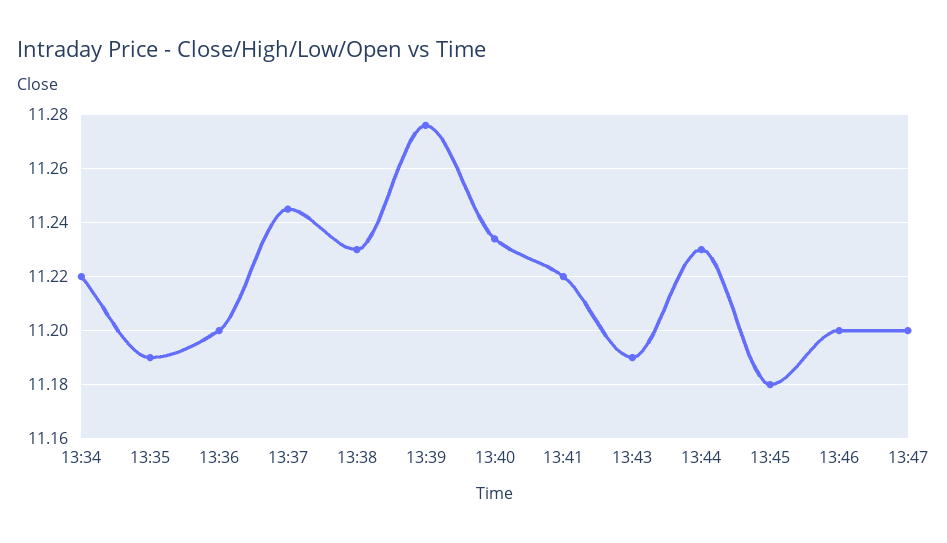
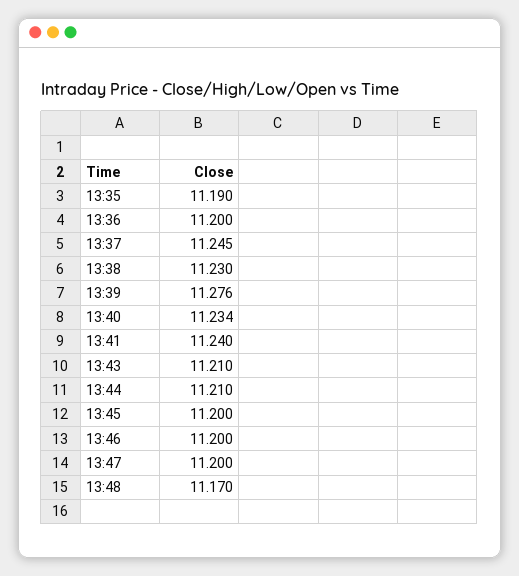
13:34: 11.22 -> none
13:41: 11.22 -> 11.24
13:43: 11.19 -> 11.21
13:44: 11.23 -> 11.21
13:45: 11.18 -> 11.2
13:48: none -> 11.17

